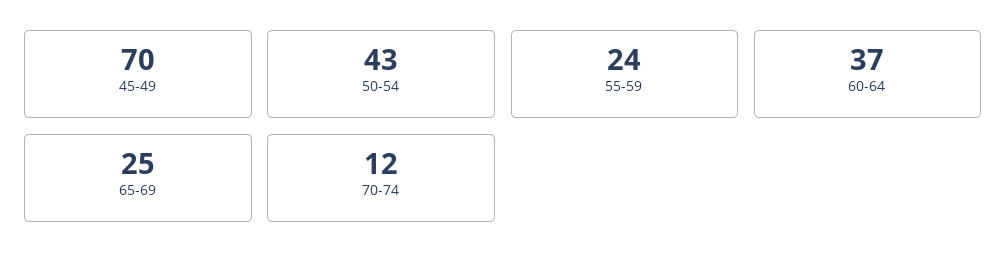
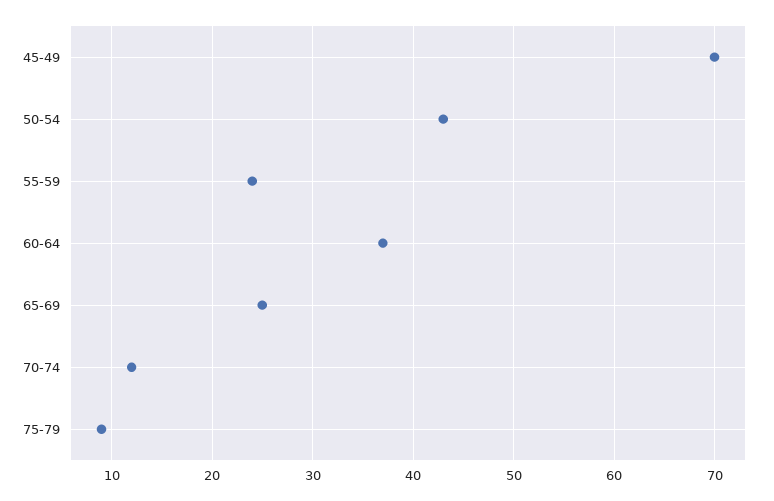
75-79: none -> 9

